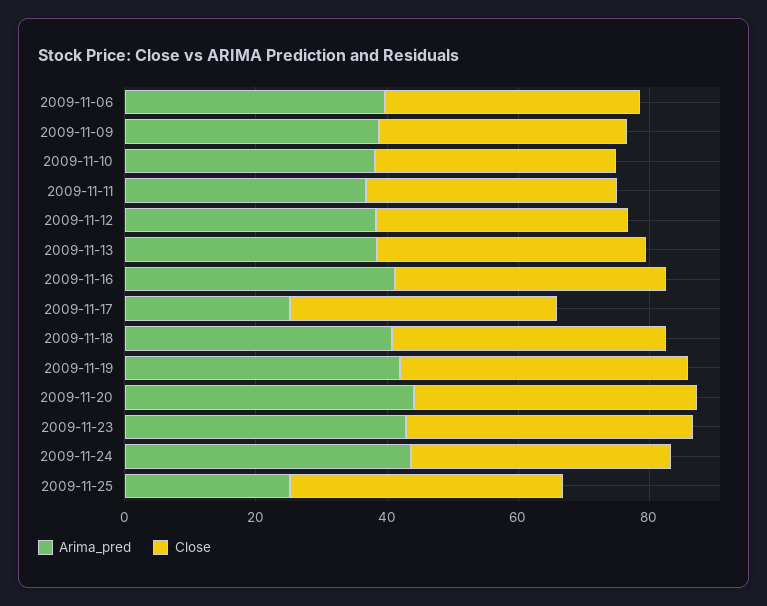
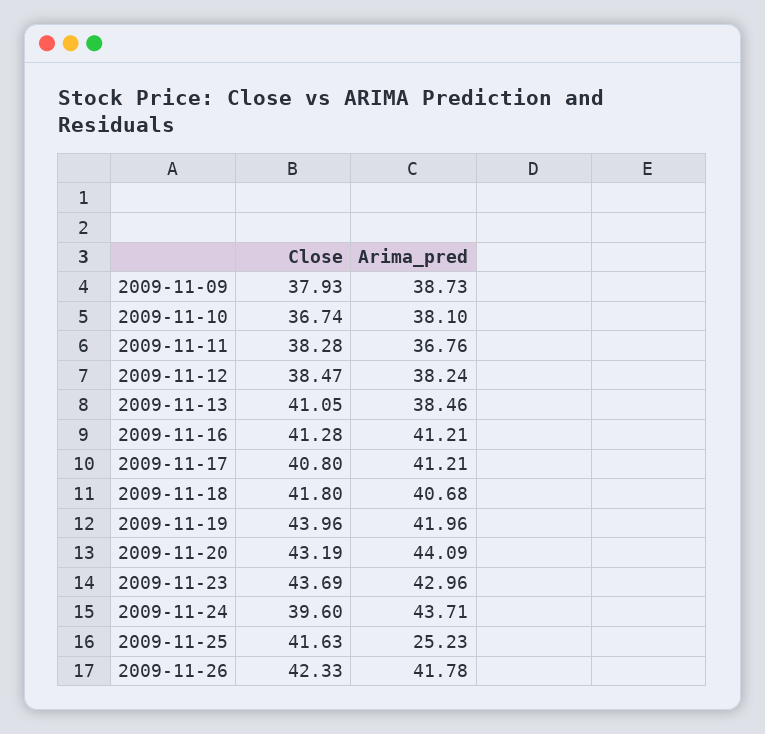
Arima_pred, 2009-11-06: 40 -> none
Close, 2009-11-06: 40 -> none
Arima_pred, 2009-11-17: 25 -> 41.21
Close, 2009-11-26: none -> 42.33
Arima_pred, 2009-11-26: none -> 41.78

